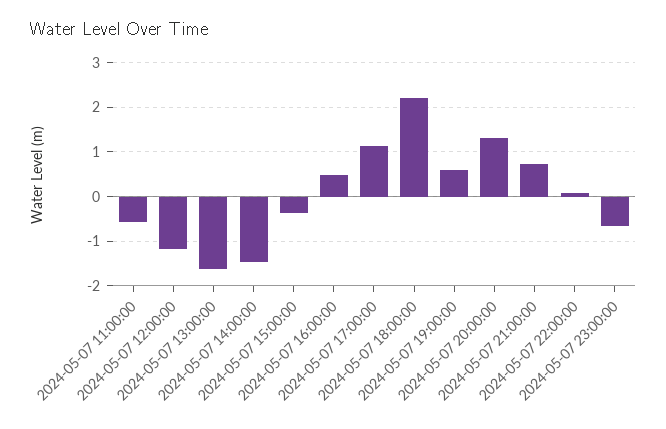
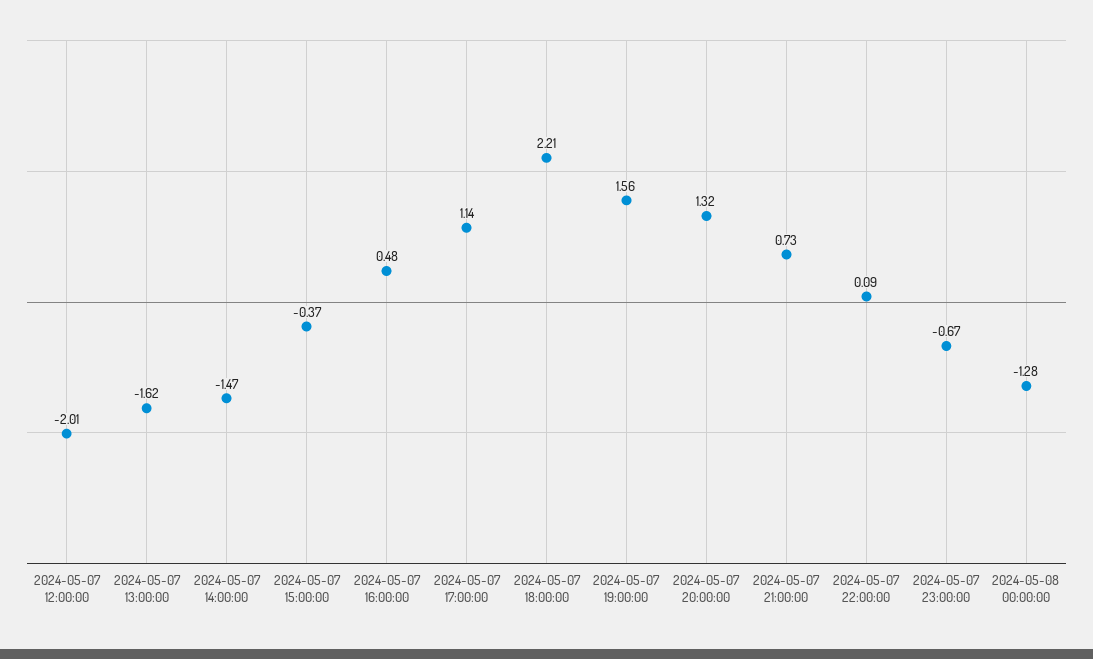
2024-05-07 11:00:00: -0.6 -> none
2024-05-07 12:00:00: -1.2 -> -2.01
2024-05-07 19:00:00: 0.6 -> 1.56
2024-05-08 00:00:00: none -> -1.28

